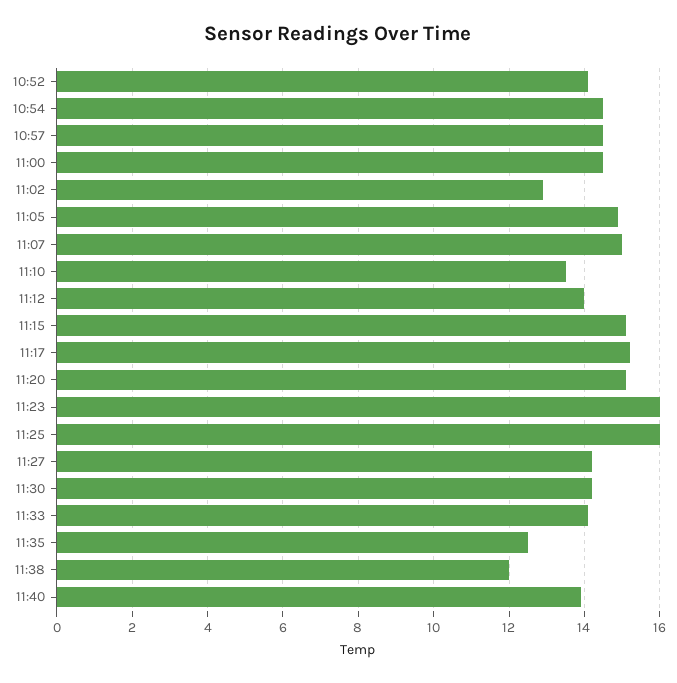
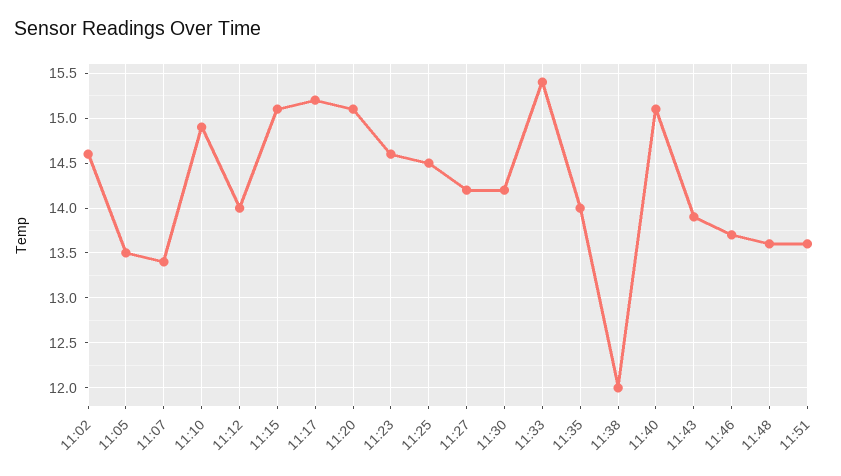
10:52: 14 -> none
10:54: 14.5 -> none
10:57: 14.5 -> none
11:00: 14.5 -> none
11:02: 13 -> 14.6
11:05: 15 -> 13.5
11:07: 15 -> 13.4
11:10: 13.5 -> 14.9
11:23: 16 -> 14.6
11:25: 16 -> 14.5
11:33: 14 -> 15.4
11:35: 12.5 -> 14
11:40: 14 -> 15.1
11:43: none -> 13.9
11:46: none -> 13.7
11:48: none -> 13.6
11:51: none -> 13.6

